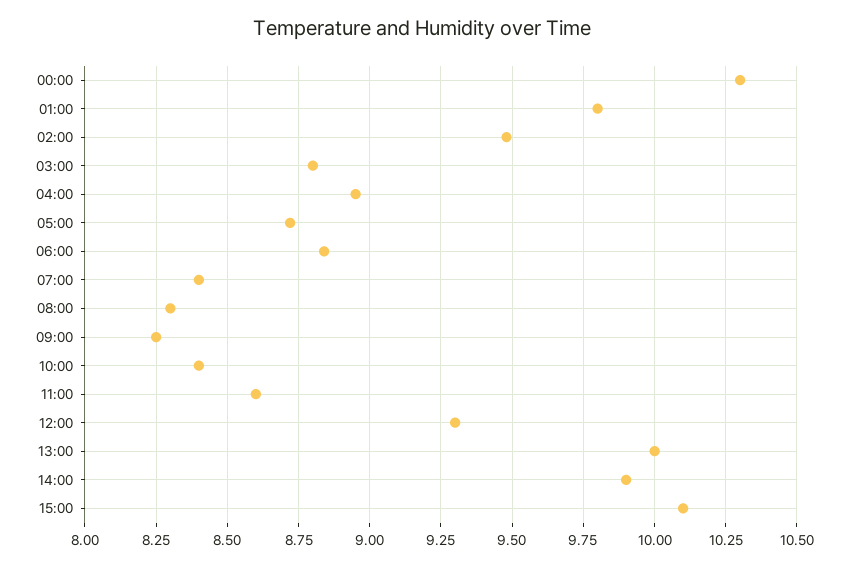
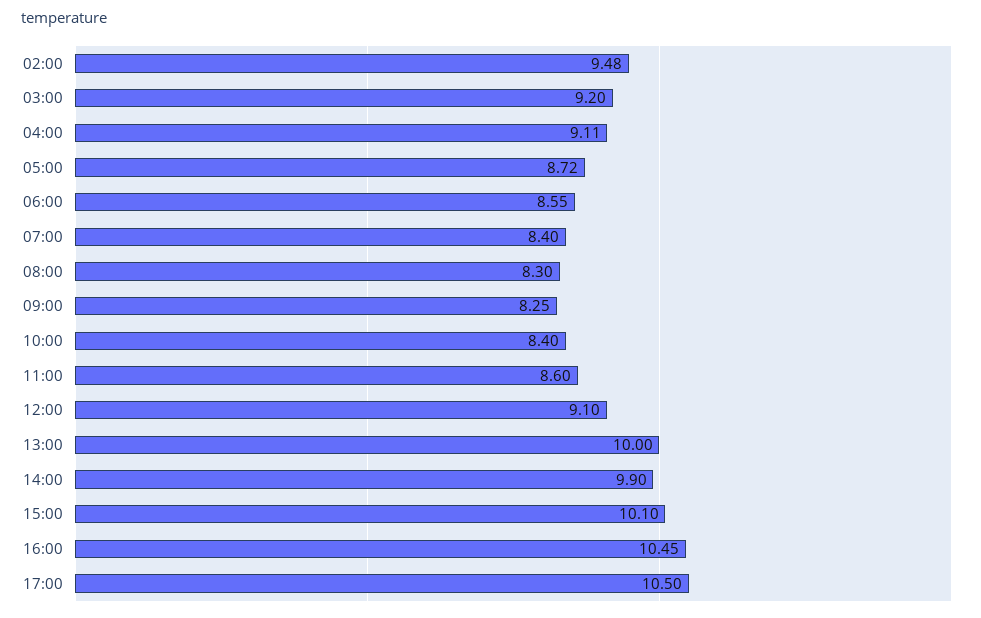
00:00: 10.3 -> none
01:00: 9.8 -> none
03:00: 8.8 -> 9.2
04:00: 8.95 -> 9.11
06:00: 8.85 -> 8.55
12:00: 9.3 -> 9.1
16:00: none -> 10.45
17:00: none -> 10.5

